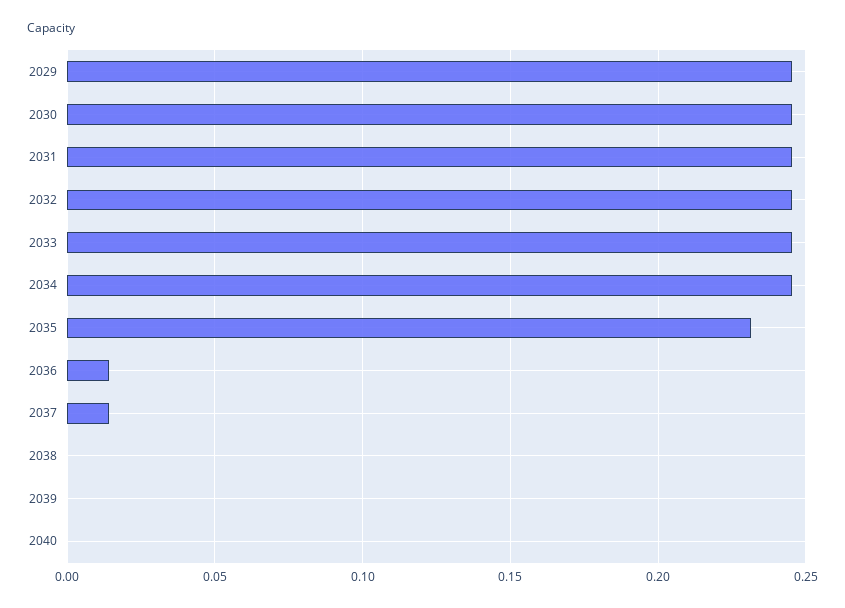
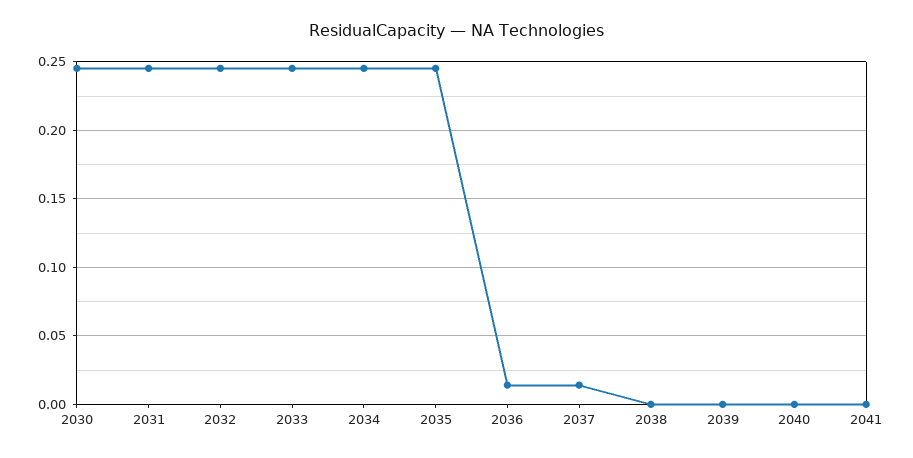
2029: 0.245 -> none
2035: 0.23 -> 0.245
2041: none -> 0

